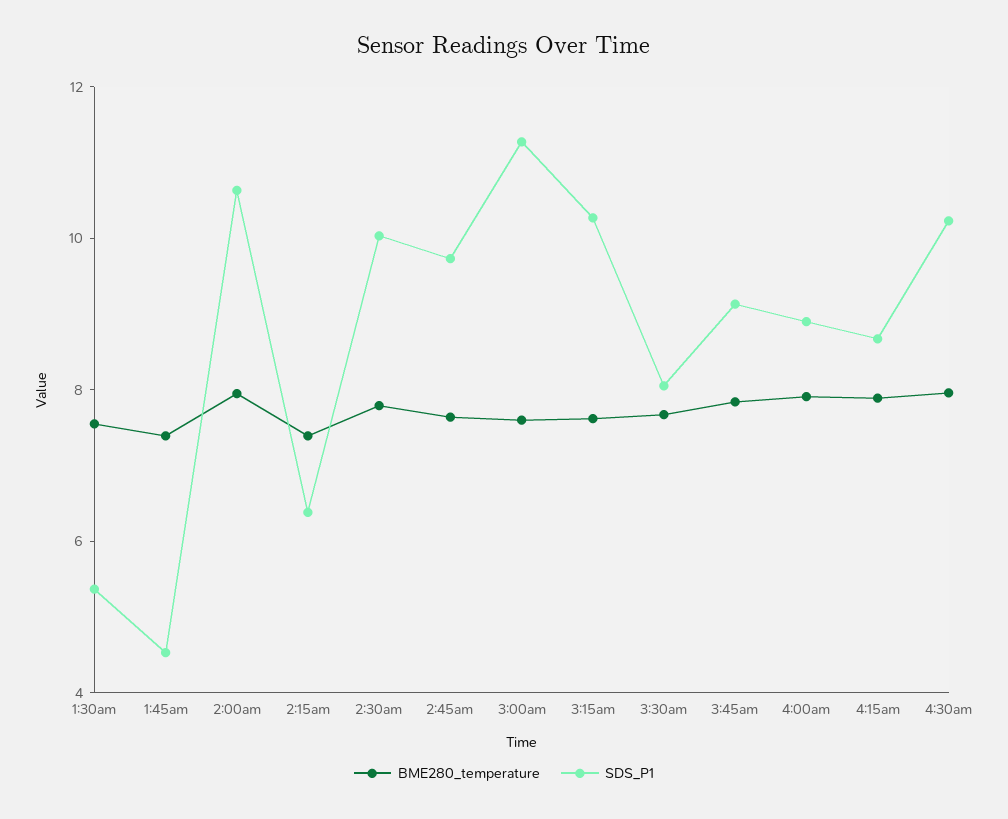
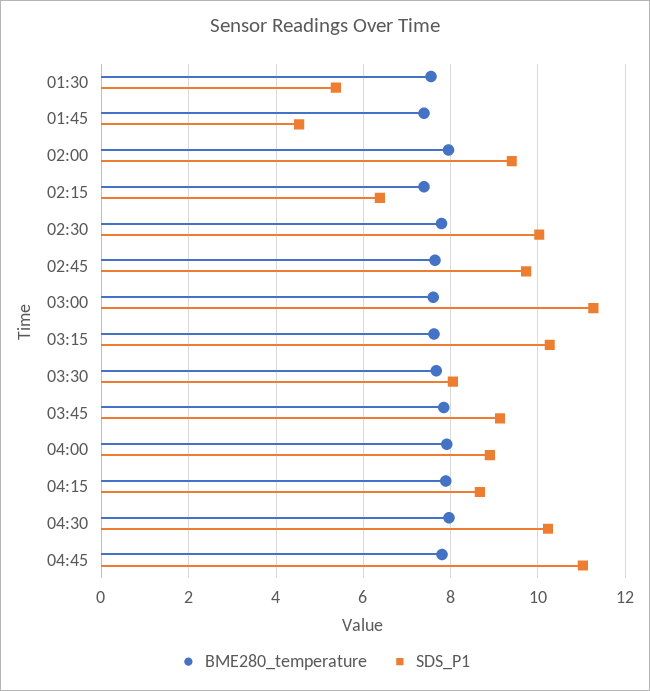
SDS_P1, 2:00am: 10.5 -> 9.4
BME280_temperature, 04:45: none -> 7.8
SDS_P1, 04:45: none -> 11

